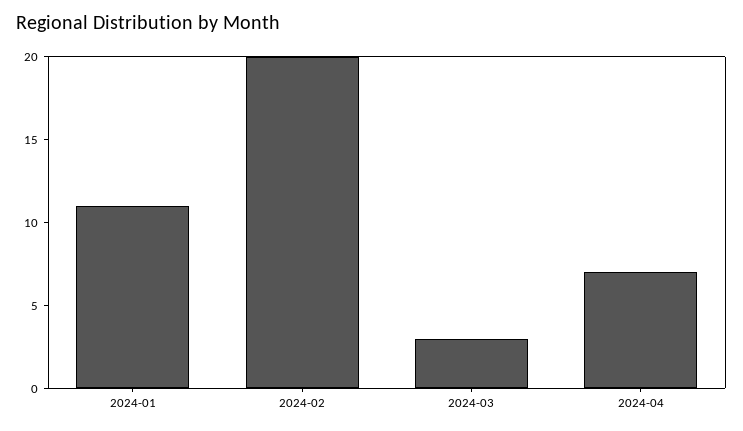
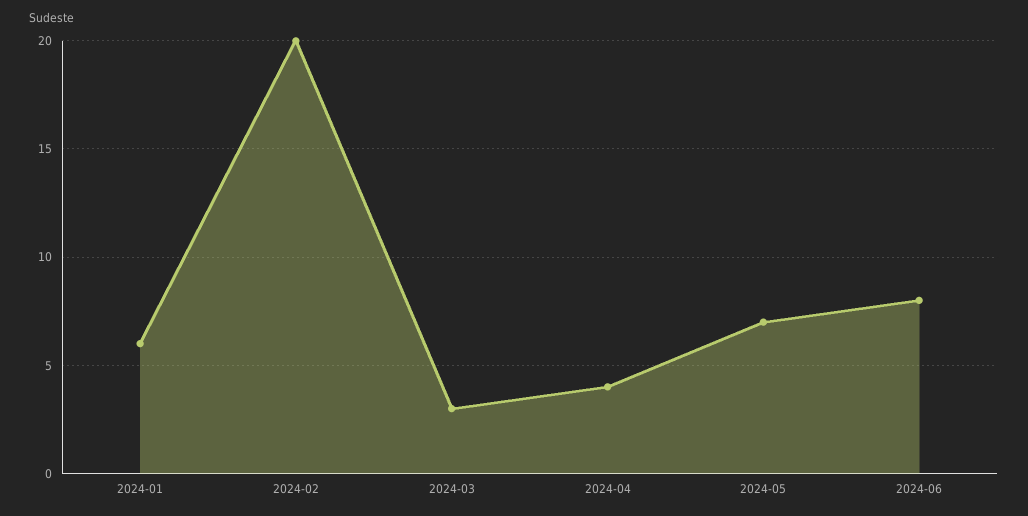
2024-01: 11 -> 6
2024-04: 7 -> 4
2024-05: none -> 7
2024-06: none -> 8

